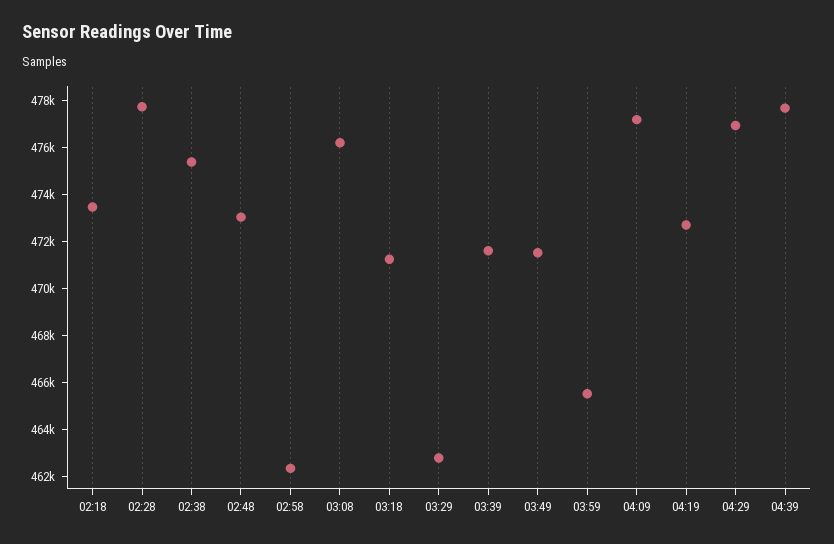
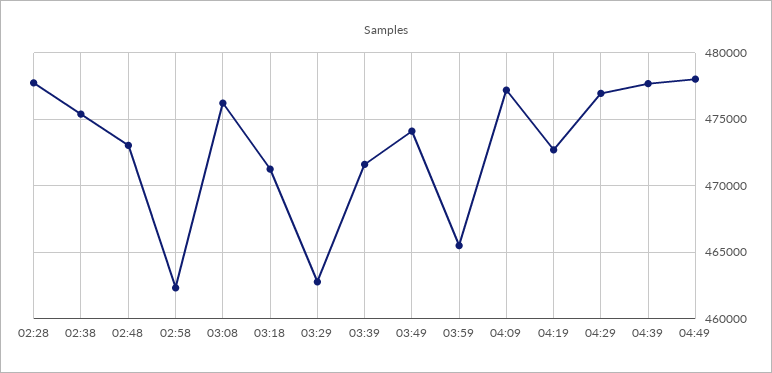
02:18: 473500 -> none
03:49: 471500 -> 474000
04:49: none -> 478000

